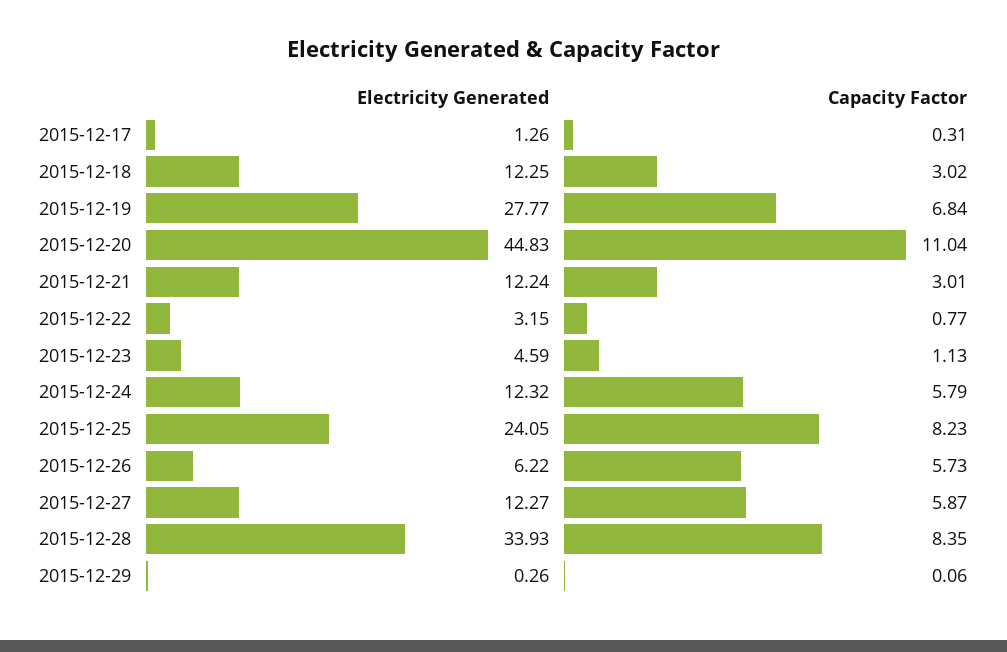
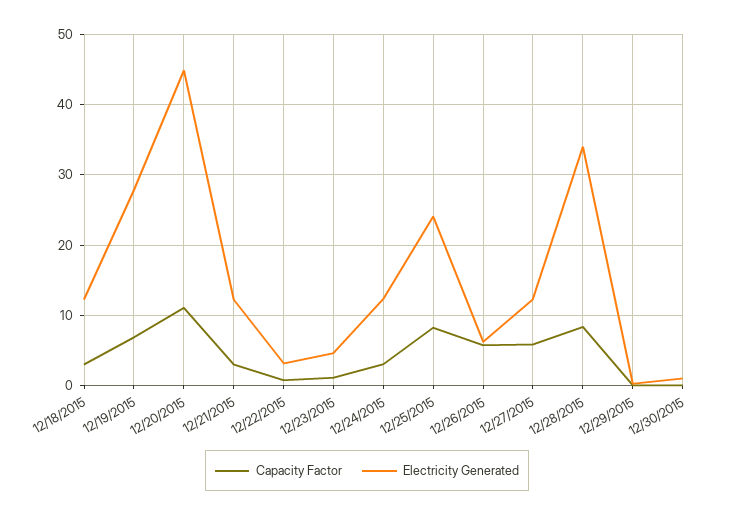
Electricity Generated, 2015-12-17: 1.26 -> none
Capacity Factor, 2015-12-17: 0.31 -> none
Capacity Factor, 2015-12-24: 5.79 -> 3
Capacity Factor, 12/30/2015: none -> 0
Electricity Generated, 12/30/2015: none -> 1

